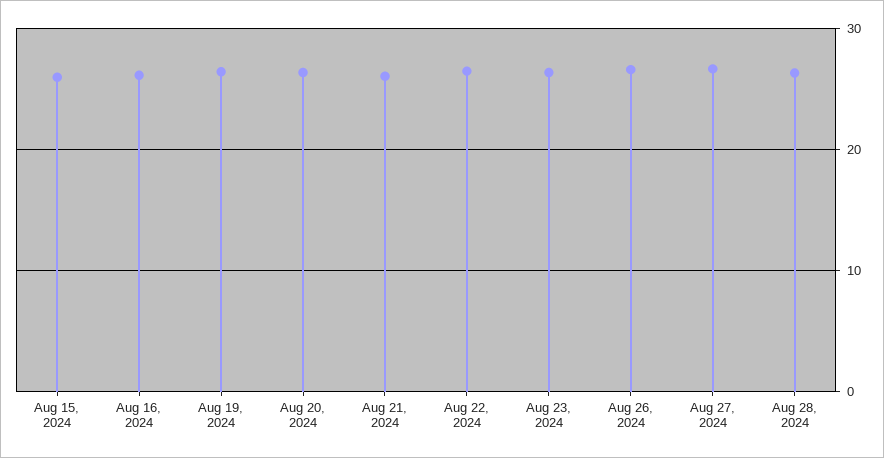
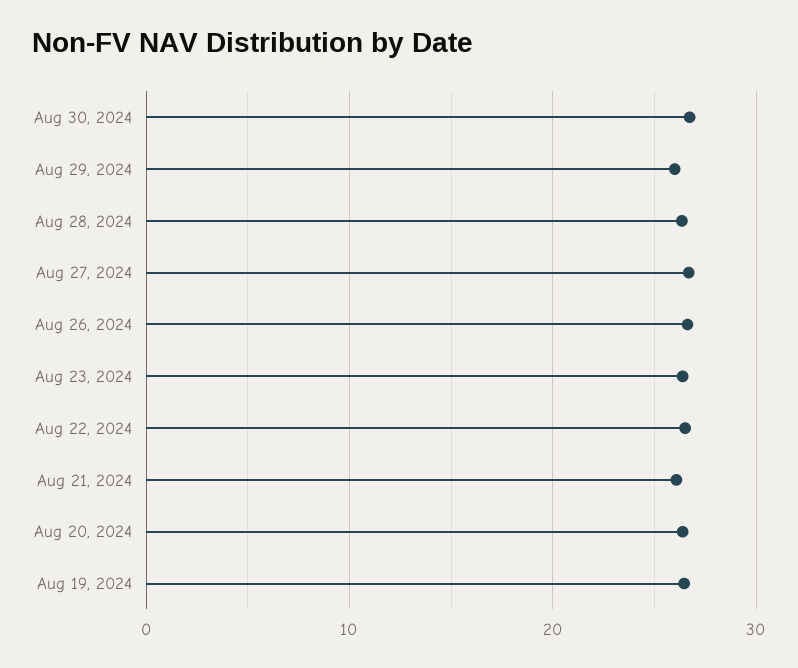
Aug 15, 2024: 26 -> none
Aug 16, 2024: 26 -> none
Aug 30, 2024: none -> 27
Aug 29, 2024: none -> 26

